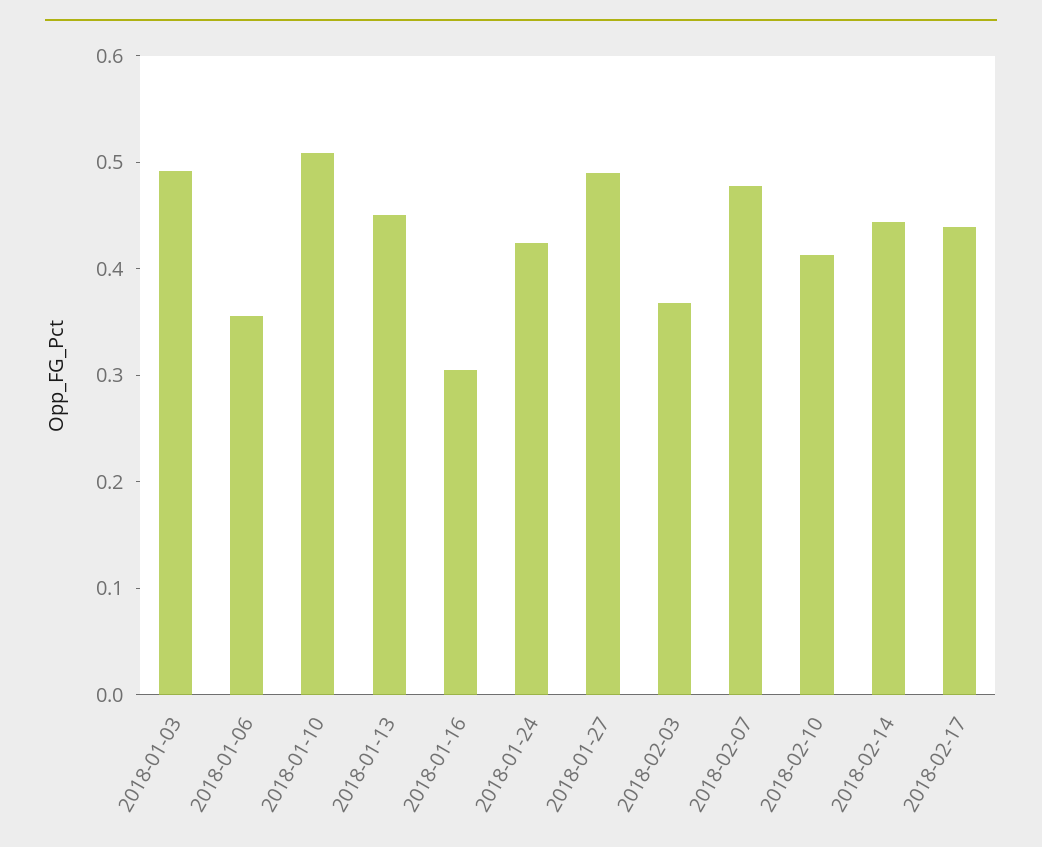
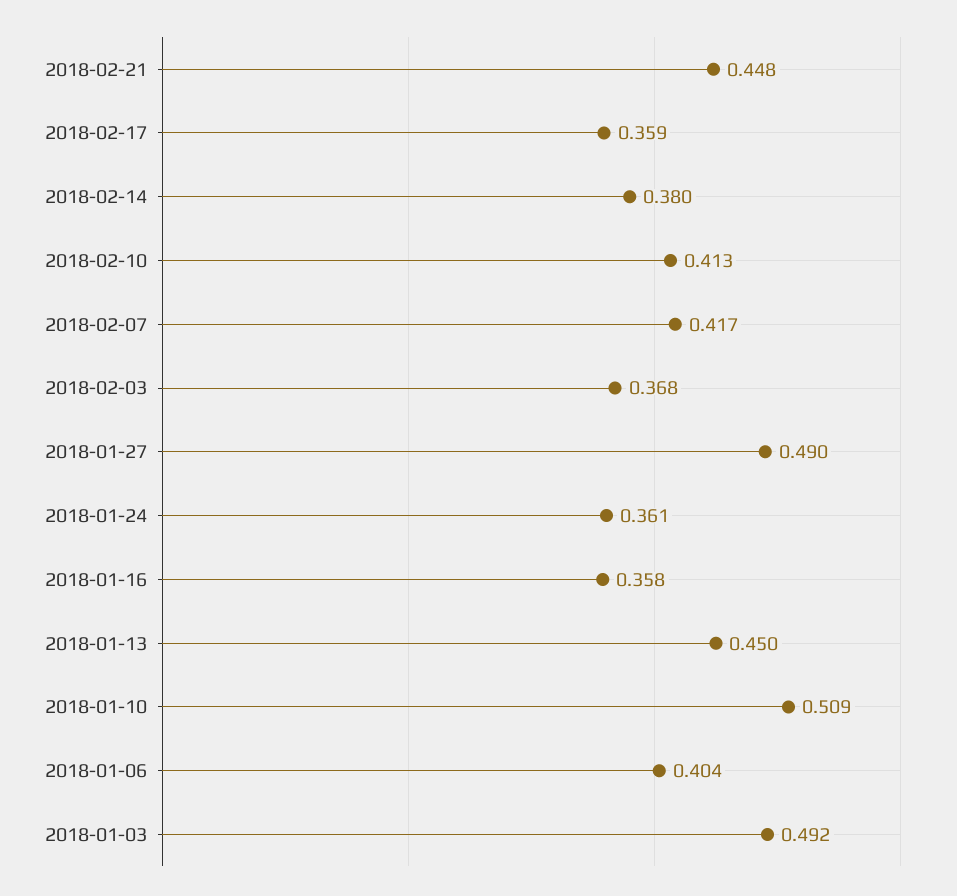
2018-01-06: 0.36 -> 0.404
2018-01-16: 0.3 -> 0.358
2018-01-24: 0.42 -> 0.361
2018-02-07: 0.48 -> 0.417
2018-02-14: 0.44 -> 0.38
2018-02-17: 0.44 -> 0.359
2018-02-21: none -> 0.448

